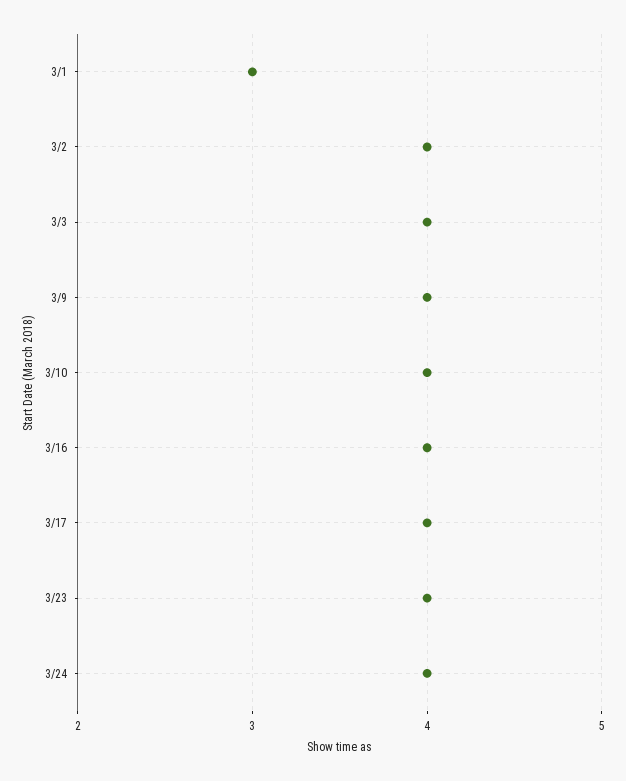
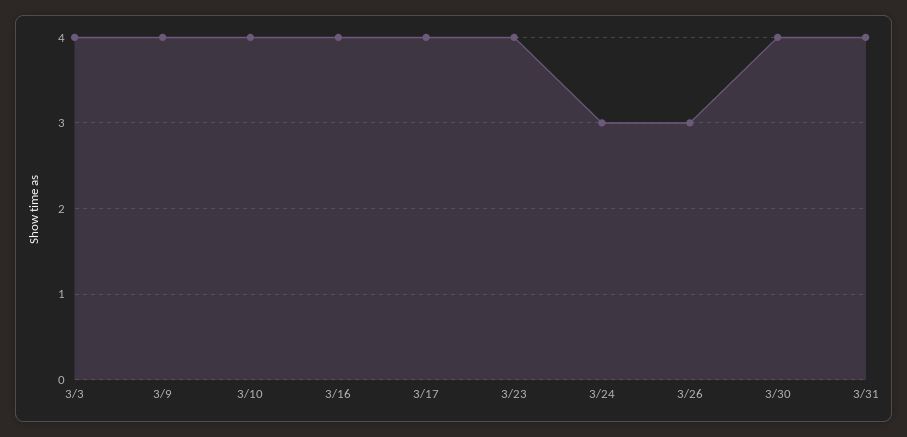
3/1: 3 -> none
3/2: 4 -> none
3/24: 4 -> 3
3/26: none -> 3
3/30: none -> 4
3/31: none -> 4

